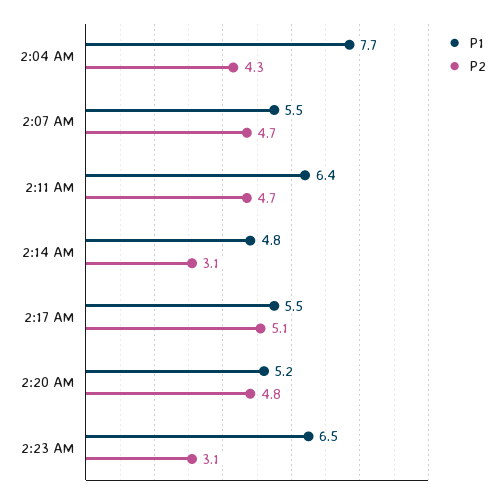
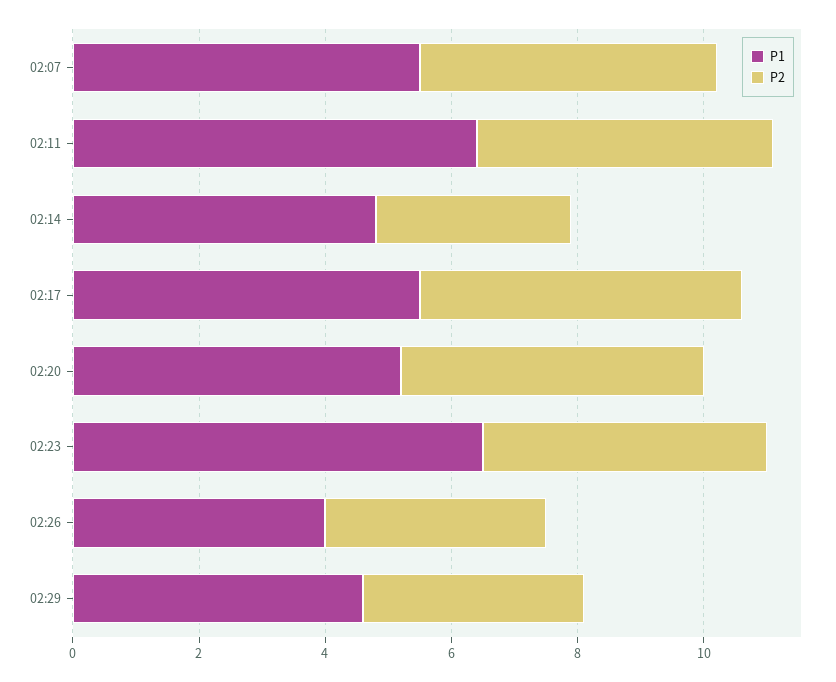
P1, 2:04 AM: 7.7 -> none
P2, 2:04 AM: 4.3 -> none
P2, 2:23 AM: 3.1 -> 4.5
P1, 02:26: none -> 4
P2, 02:26: none -> 3.5
P1, 02:29: none -> 4.5
P2, 02:29: none -> 3.5

